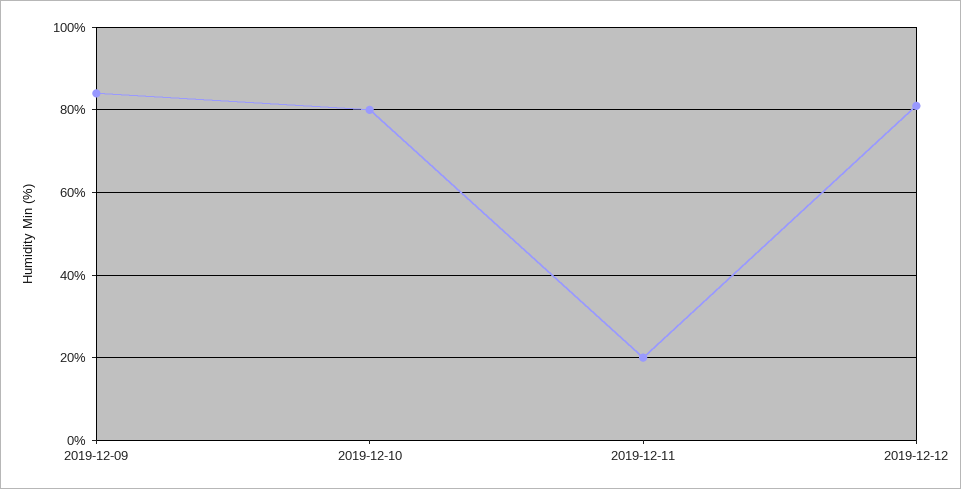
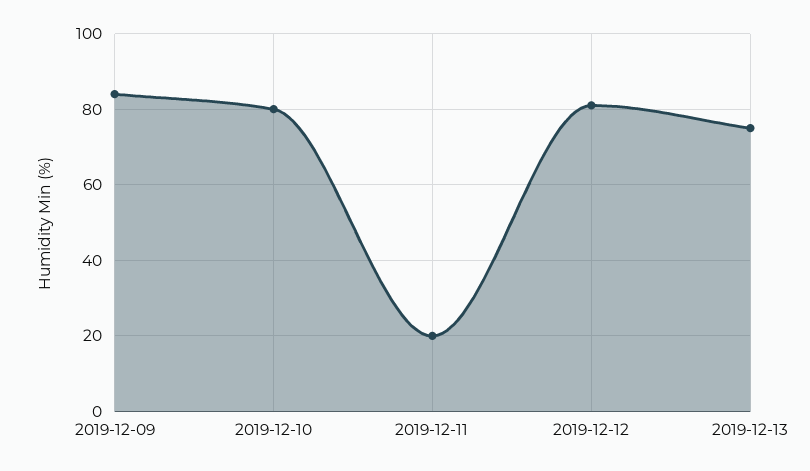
2019-12-13: none -> 75

